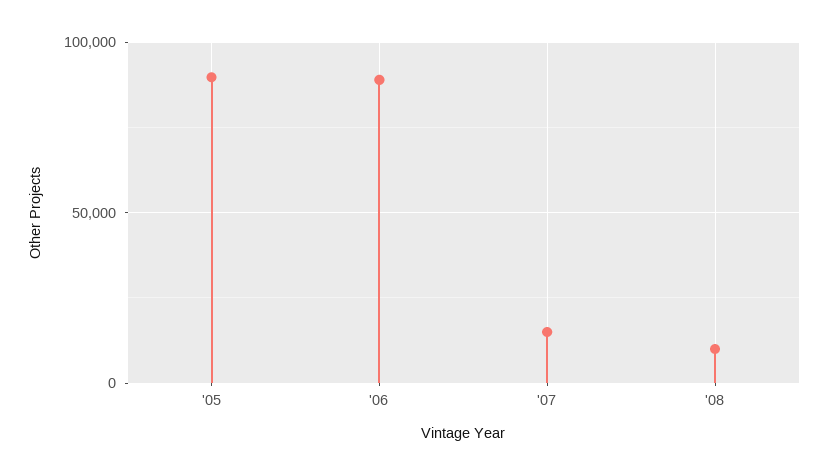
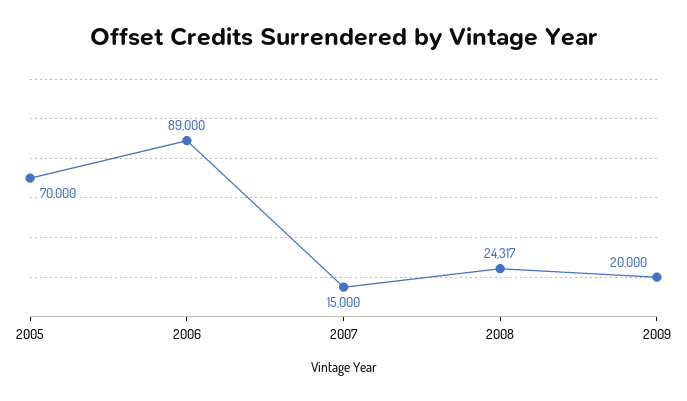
'05: 90000 -> 70000
'08: 10000 -> 24317
2009: none -> 20000

